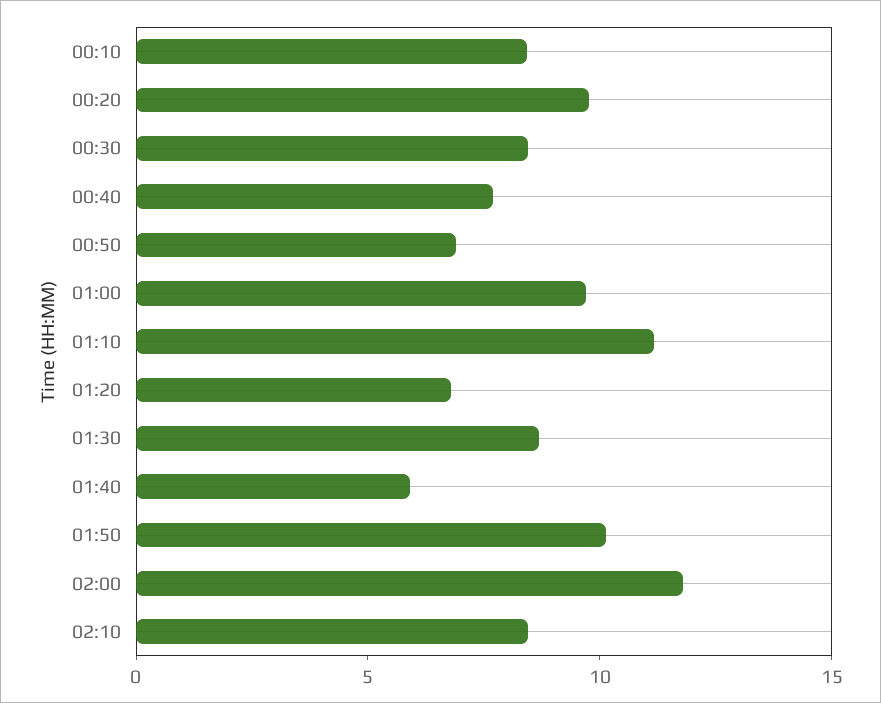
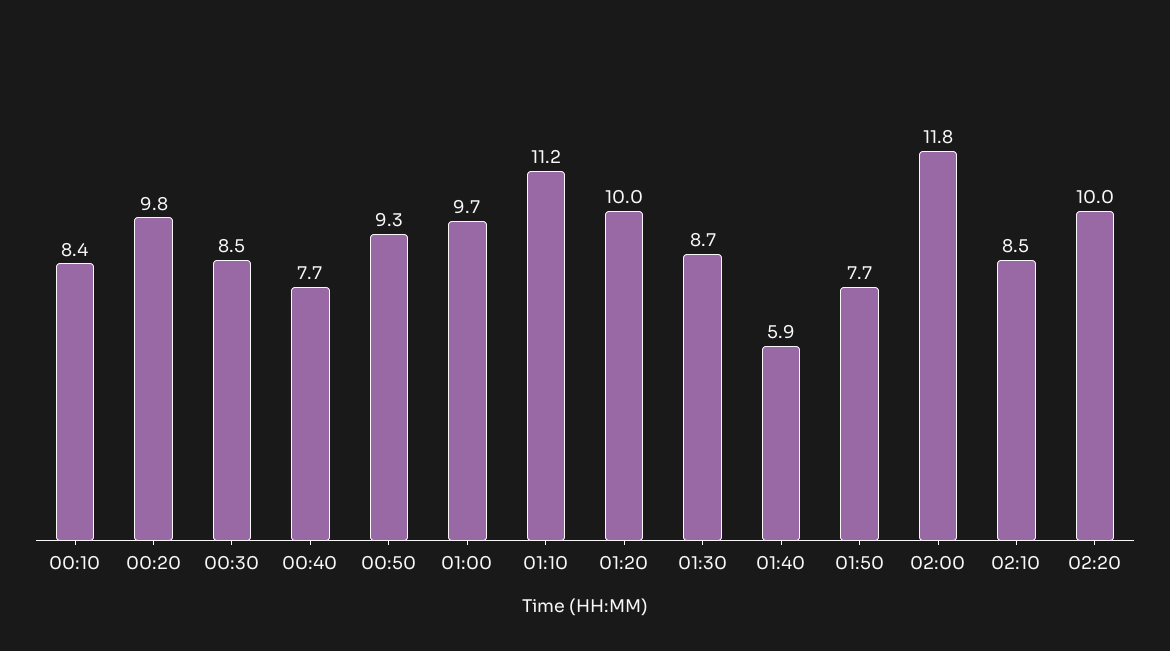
00:50: 7 -> 9.3
01:20: 7 -> 10
01:50: 10 -> 7.7
02:20: none -> 10

